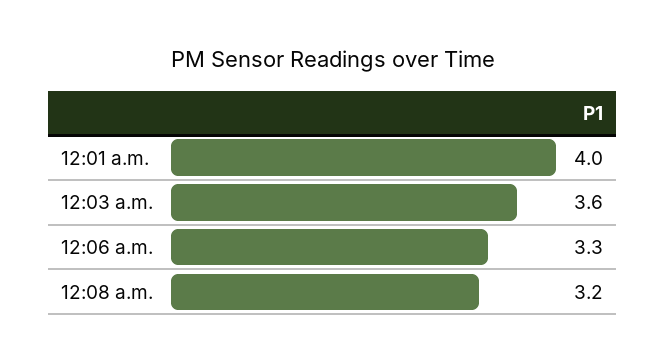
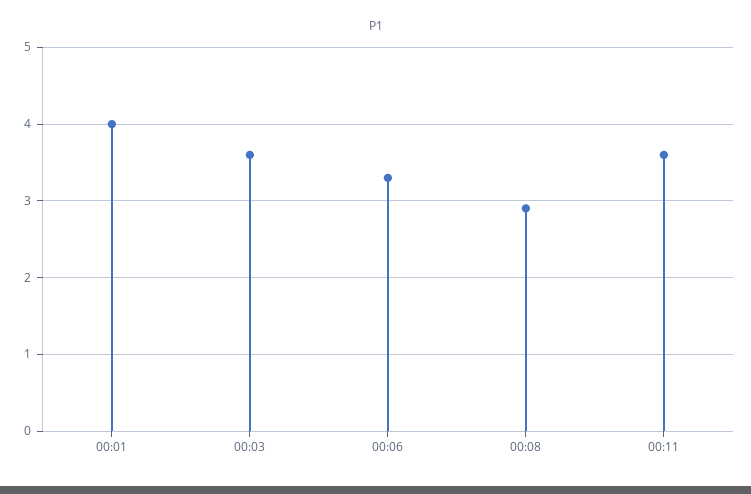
12:08 a.m.: 3.2 -> 2.9
00:11: none -> 3.6

